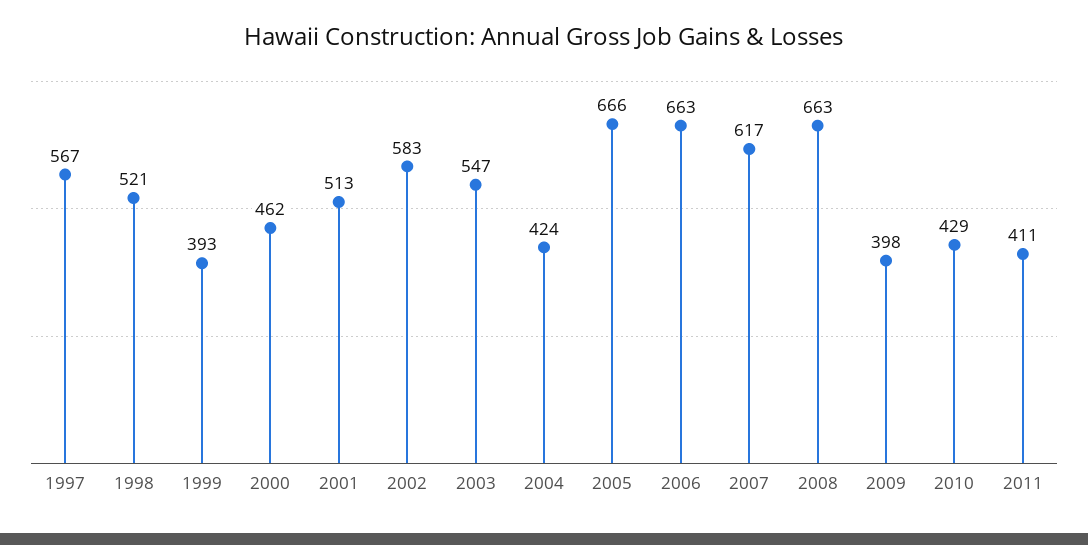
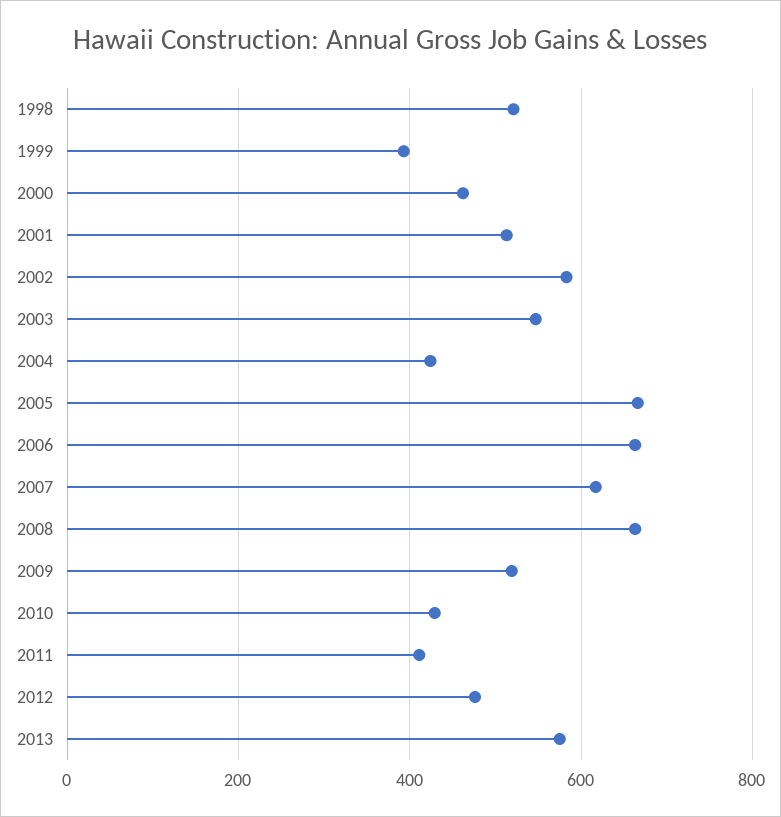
1997: 567 -> none
2009: 398 -> 520
2012: none -> 480
2013: none -> 580

